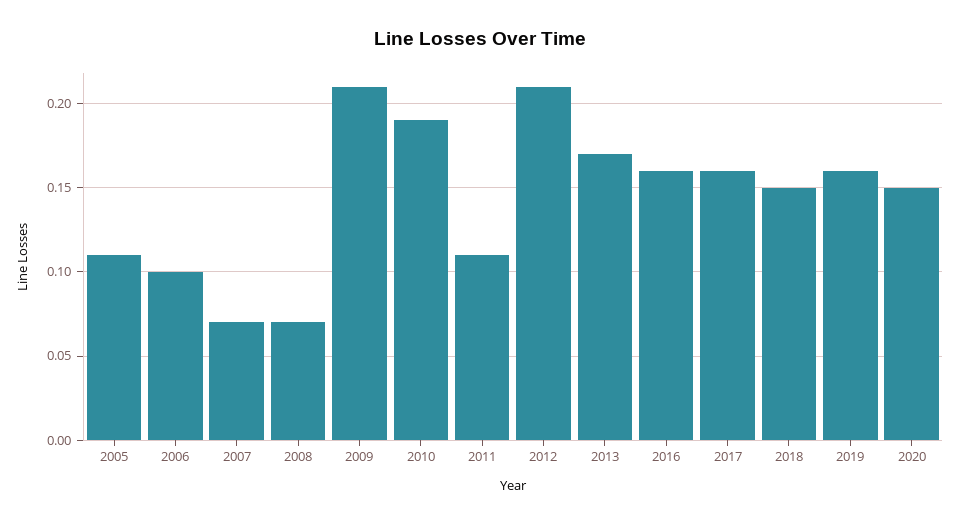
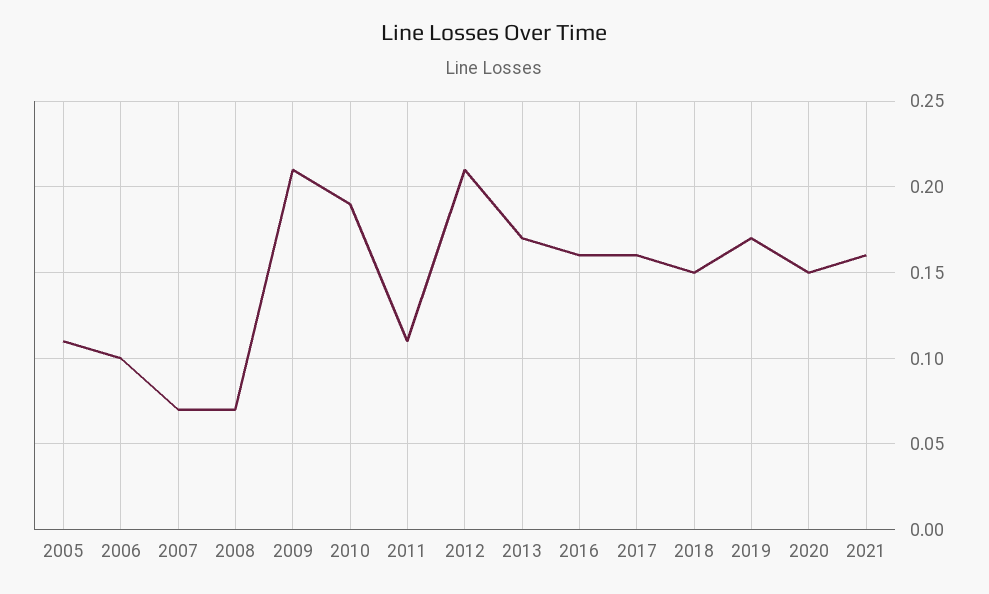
2019: 0.16 -> 0.17
2021: none -> 0.16

